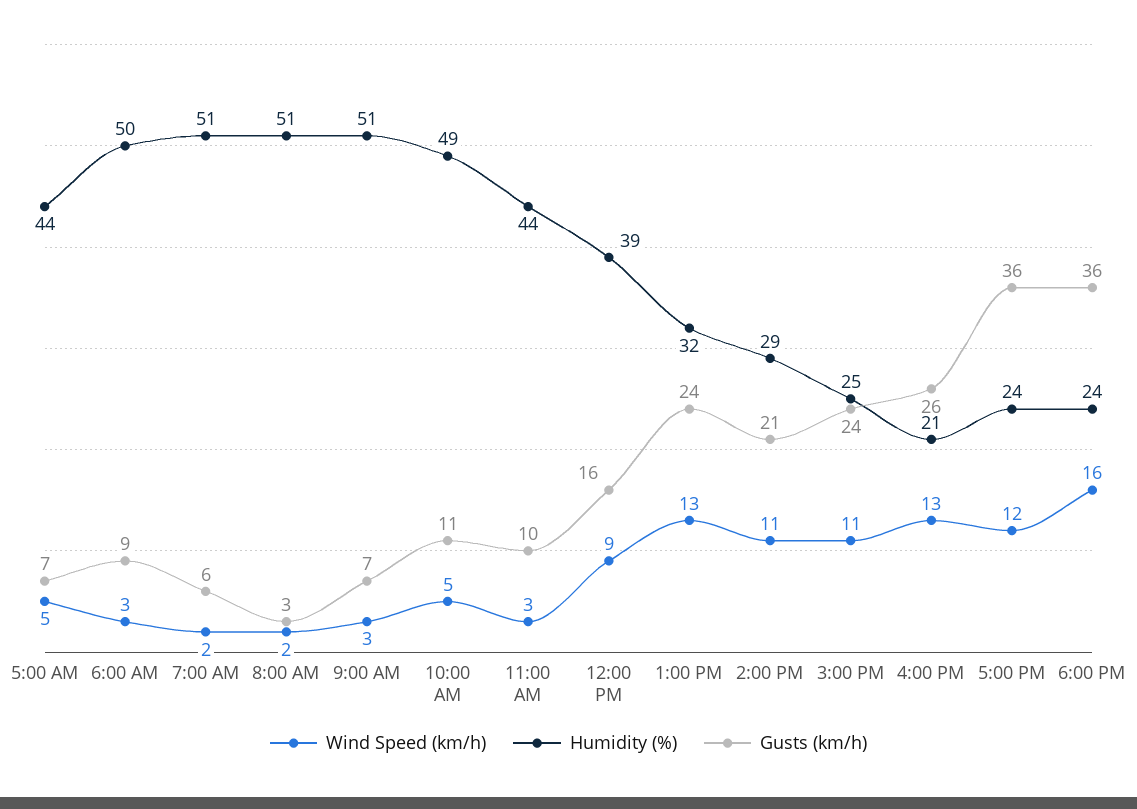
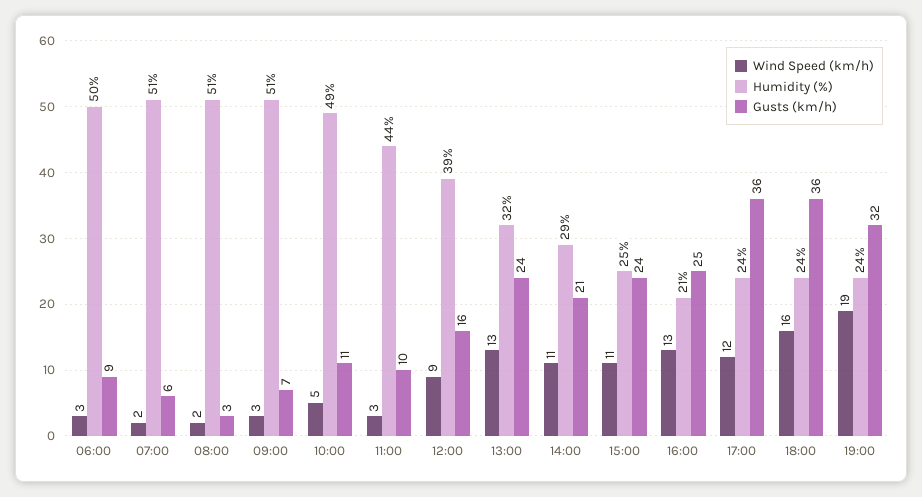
Wind Speed (km/h), 5:00 AM: 5 -> none
Humidity (%), 5:00 AM: 44 -> none
Gusts (km/h), 5:00 AM: 7 -> none
Gusts (km/h), 4:00 PM: 26 -> 25
Wind Speed (km/h), 19:00: none -> 19
Humidity (%), 19:00: none -> 24
Gusts (km/h), 19:00: none -> 32

